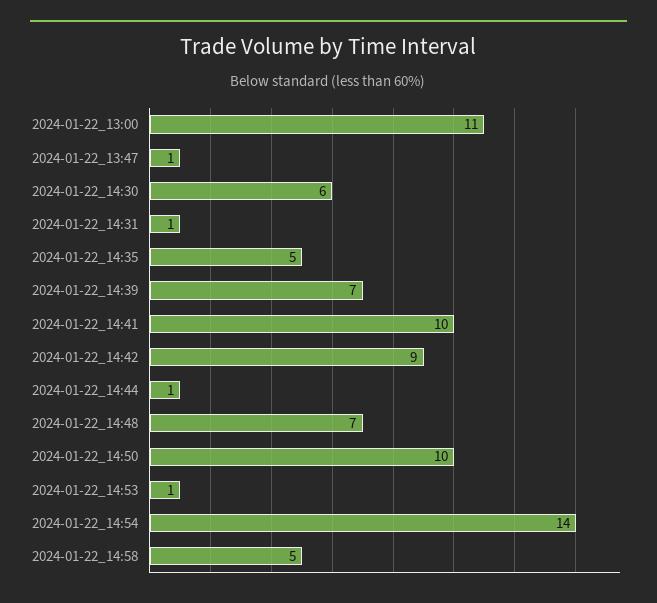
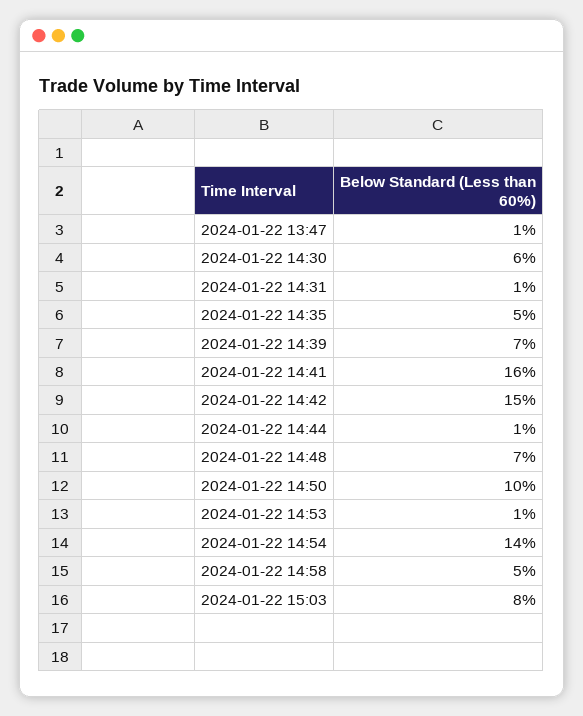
2024-01-22_13:00: 11 -> none
2024-01-22_14:41: 10 -> 16
2024-01-22_14:42: 9 -> 15
2024-01-22 15:03: none -> 8

